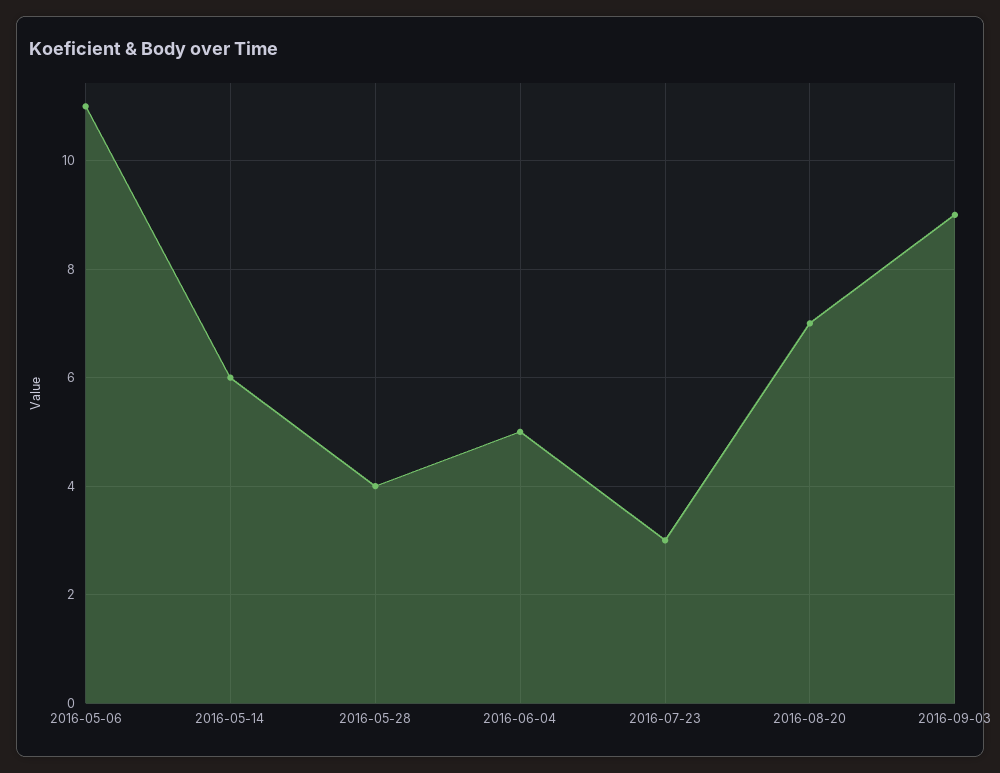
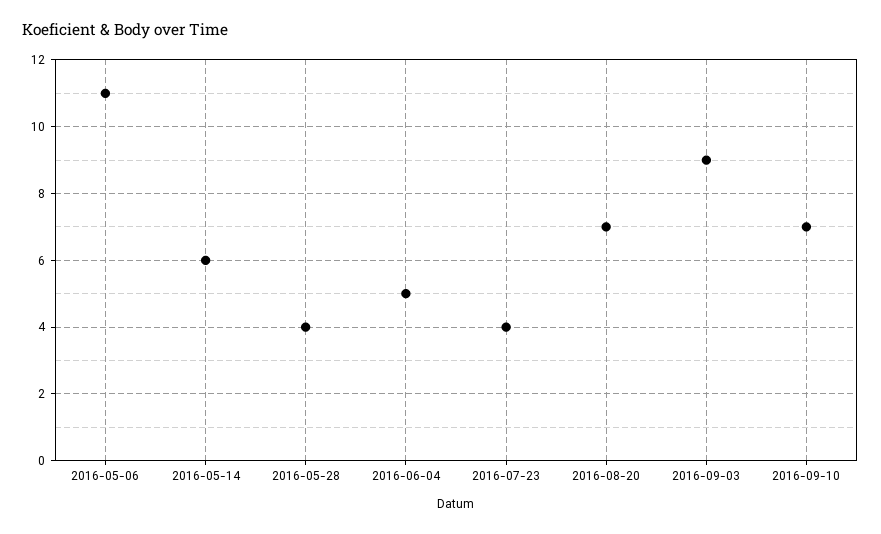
2016-07-23: 3 -> 4
2016-09-10: none -> 7

